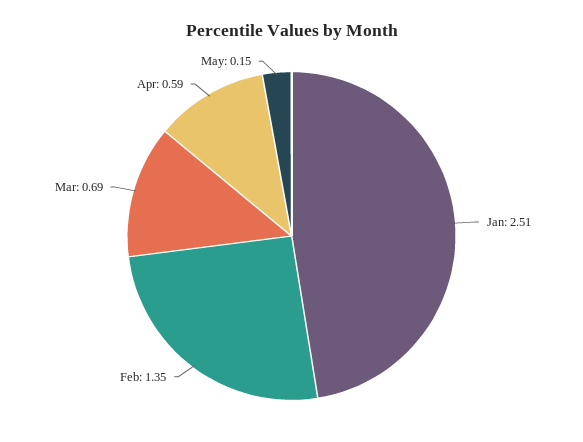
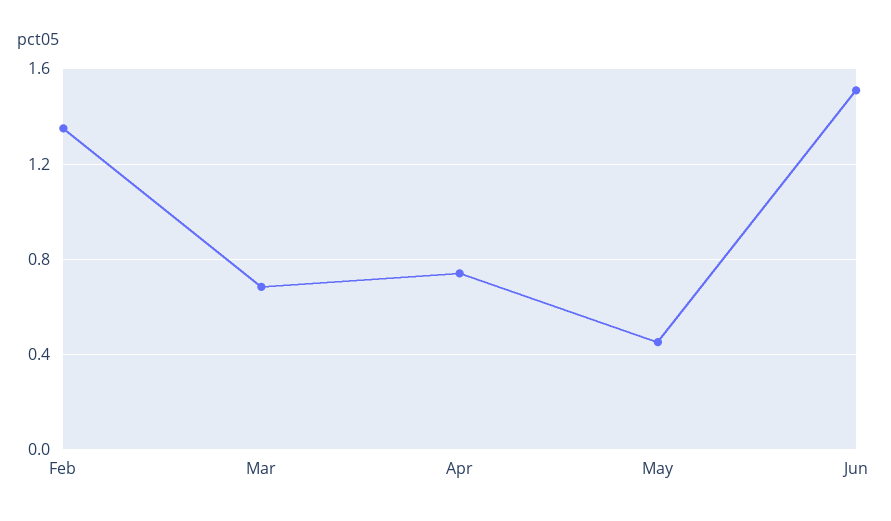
Jan: 2.51 -> none
Apr: 0.59 -> 0.75
May: 0.15 -> 0.45
Jun: none -> 1.5

